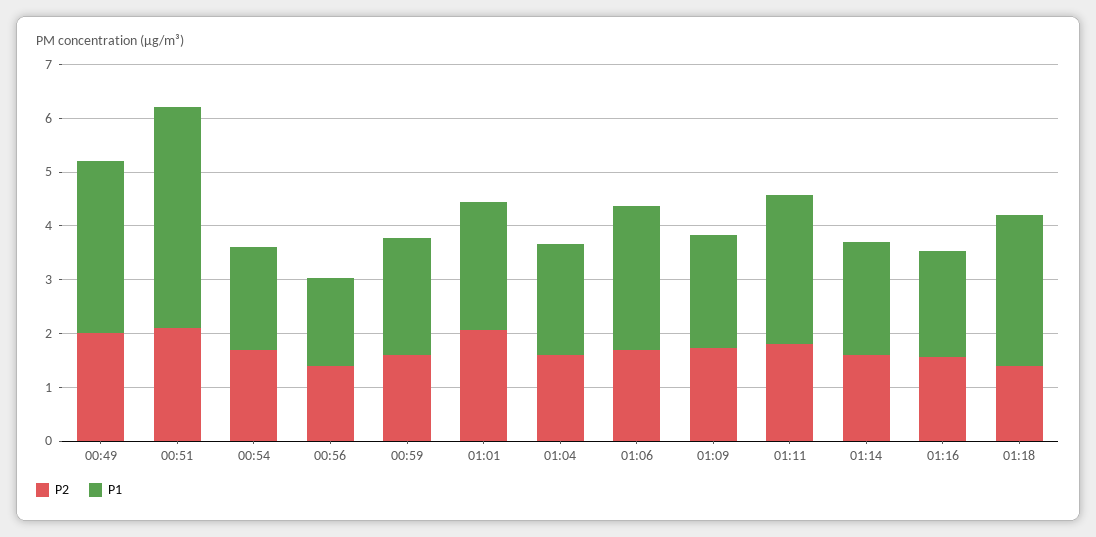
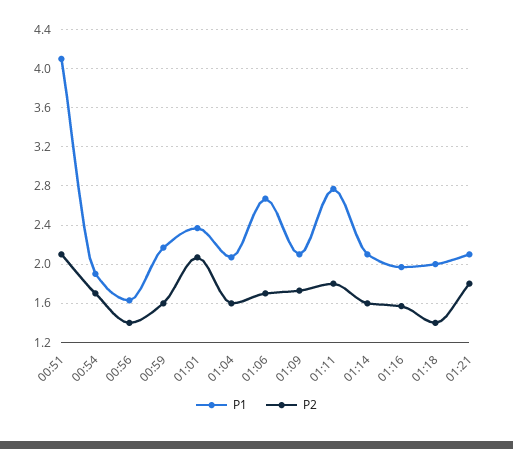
P2, 00:49: 2 -> none
P1, 00:49: 3.2 -> none
P1, 01:18: 2.8 -> 2
P1, 01:21: none -> 2.1
P2, 01:21: none -> 1.8

